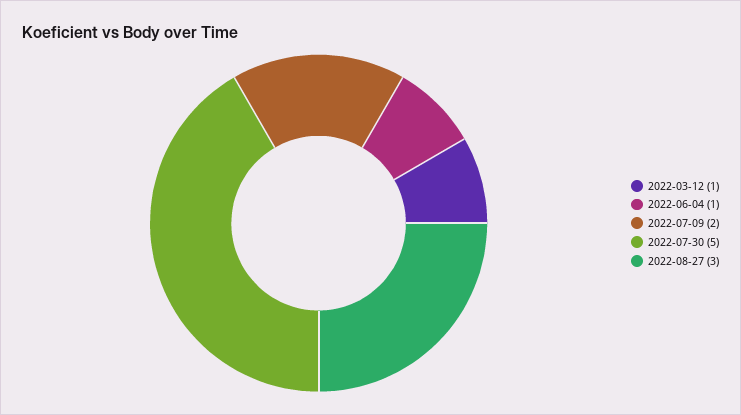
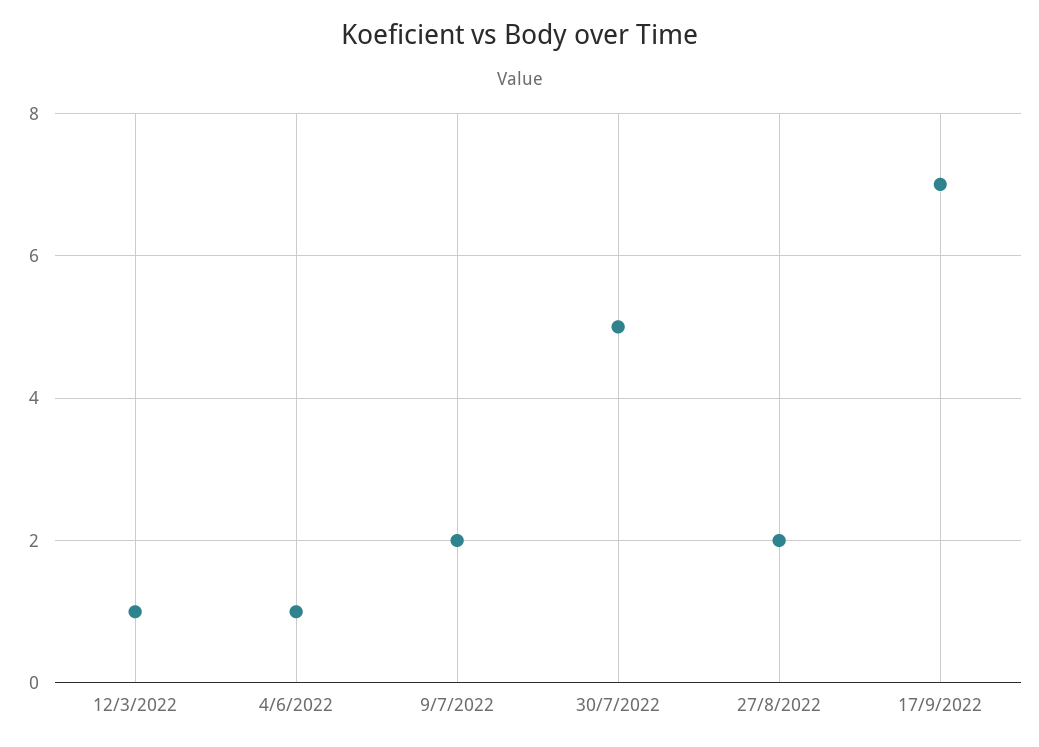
2022-08-27: 3 -> 2
17/9/2022: none -> 7

